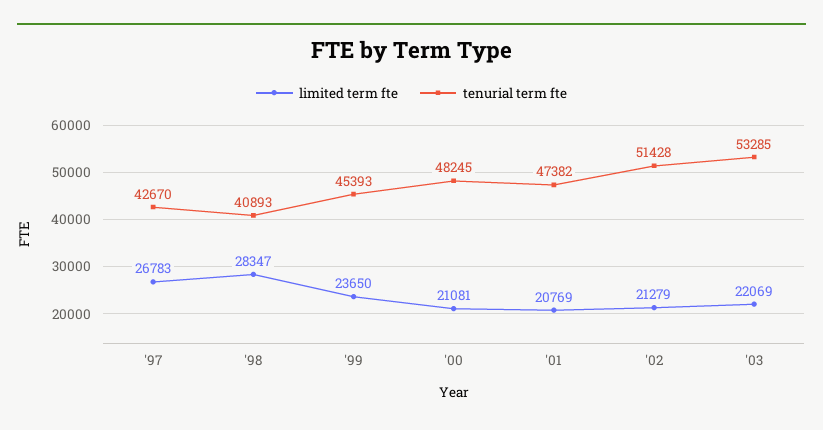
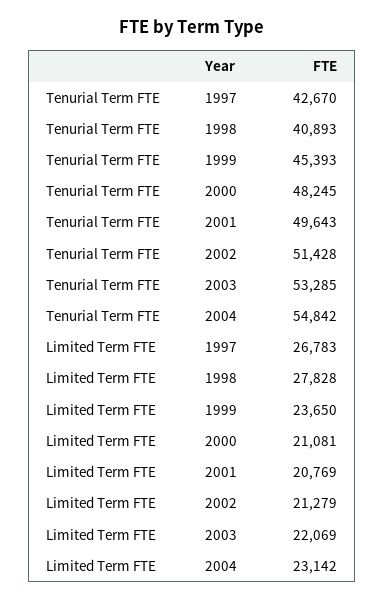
limited term fte, '98: 28347 -> 27828
tenurial term fte, '01: 47382 -> 49643
tenurial term fte, 2004: none -> 54842
limited term fte, 2004: none -> 23142

